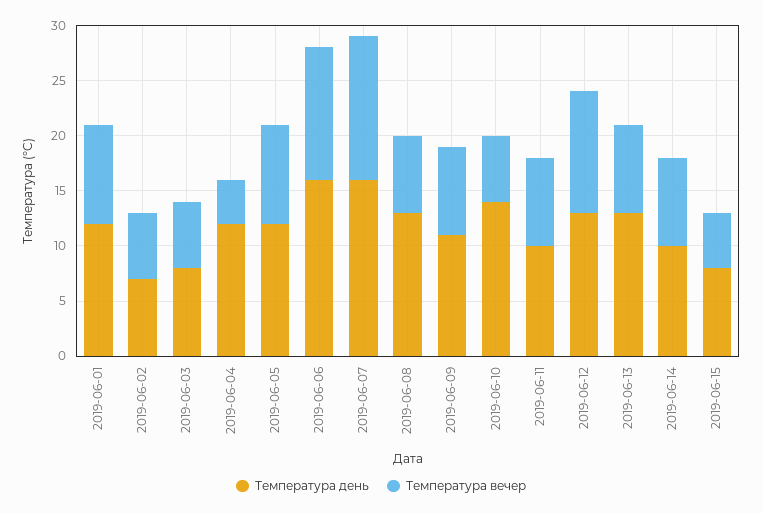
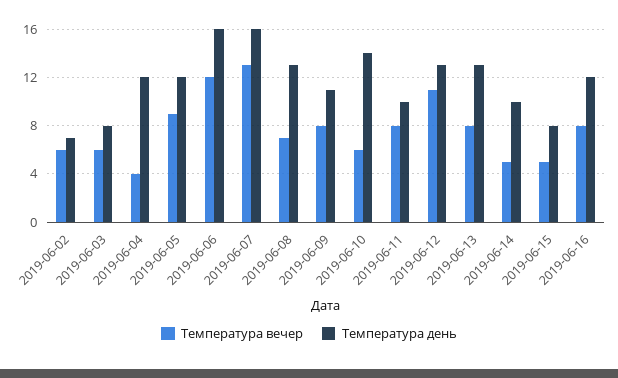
Температура день, 2019-06-01: 12 -> none
Температура вечер, 2019-06-01: 9 -> none
Температура вечер, 2019-06-14: 8 -> 5
Температура вечер, 2019-06-16: none -> 8
Температура день, 2019-06-16: none -> 12

